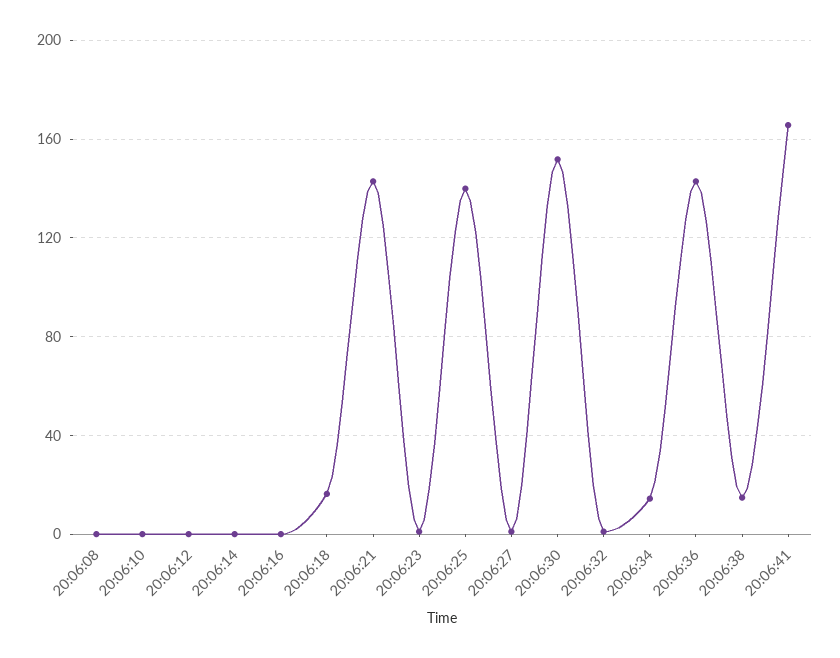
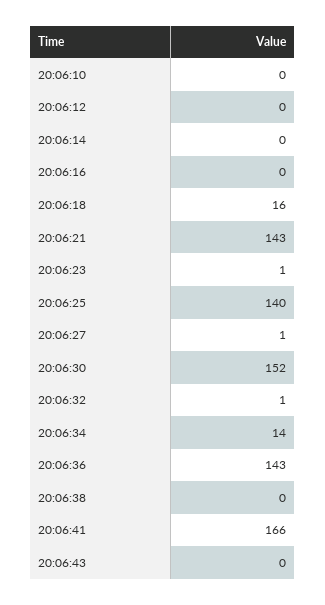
20:06:08: 0 -> none
20:06:38: 15 -> 0
20:06:43: none -> 0

